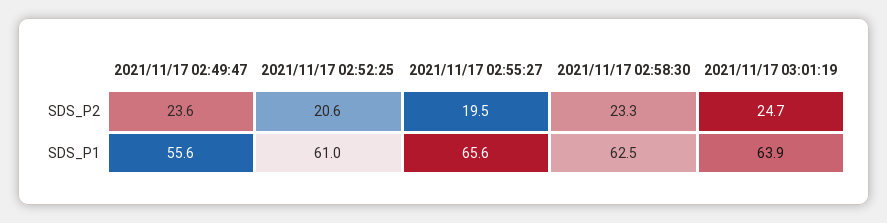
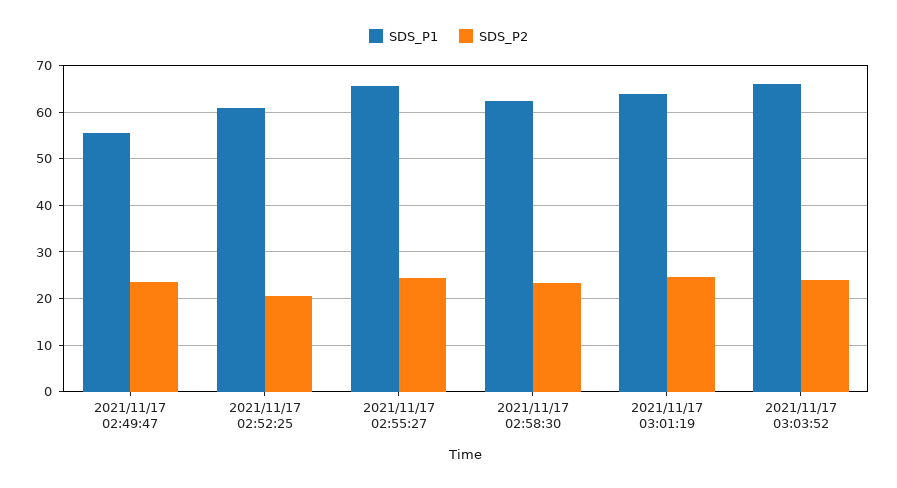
SDS_P2, 2021/11/17 02:55:27: 19.5 -> 24
SDS_P1, 2021/11/17 03:03:52: none -> 66
SDS_P2, 2021/11/17 03:03:52: none -> 24

